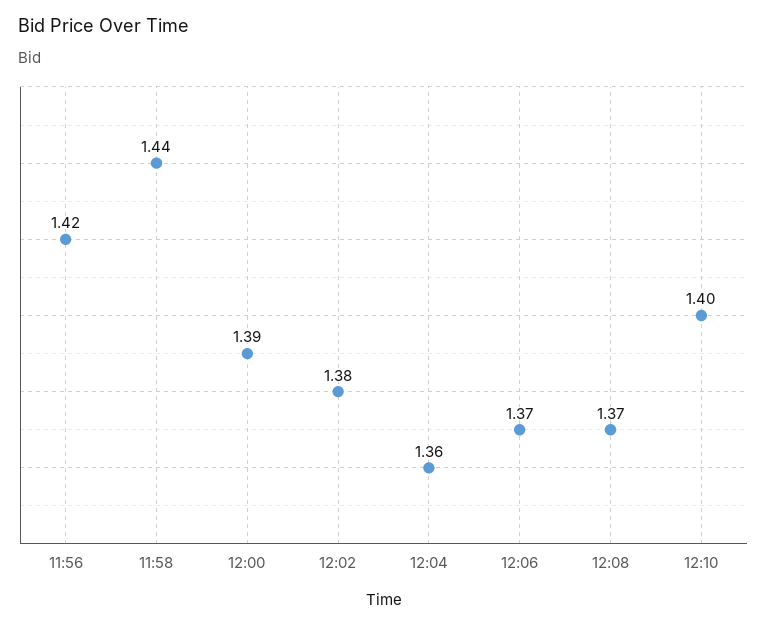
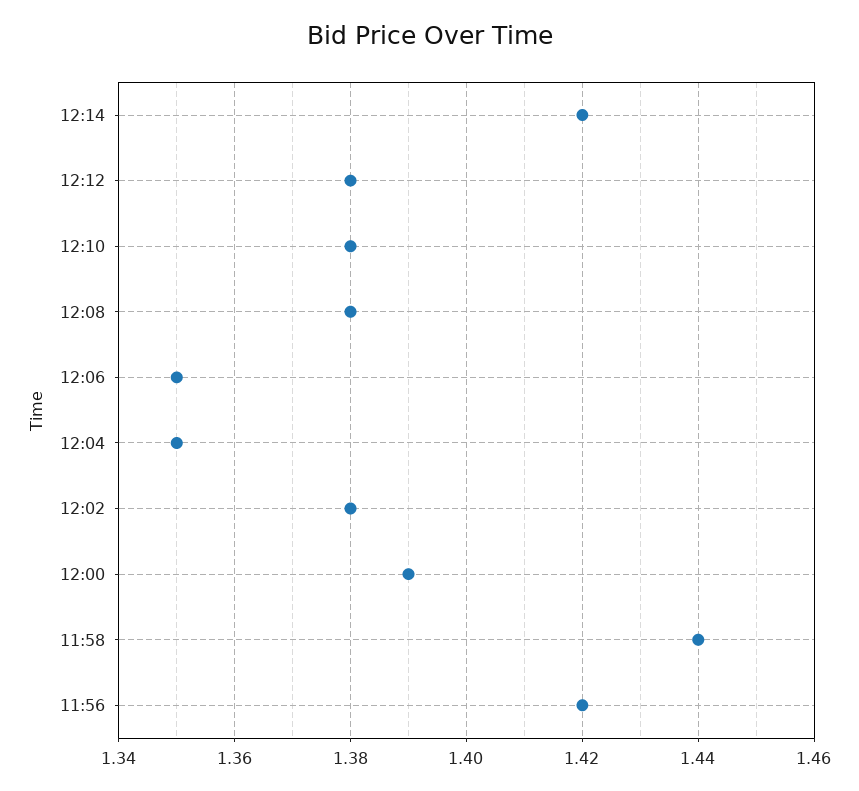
12:04: 1.36 -> 1.35
12:06: 1.37 -> 1.35
12:08: 1.37 -> 1.38
12:10: 1.4 -> 1.38
12:14: none -> 1.42
12:12: none -> 1.38

